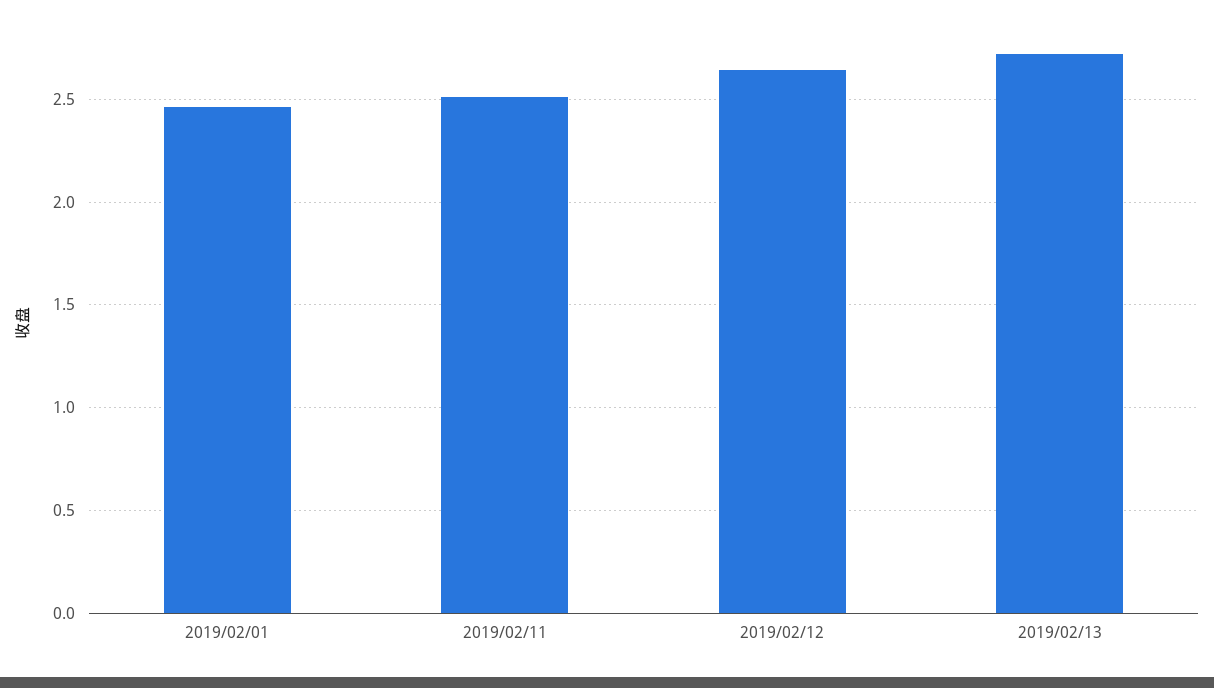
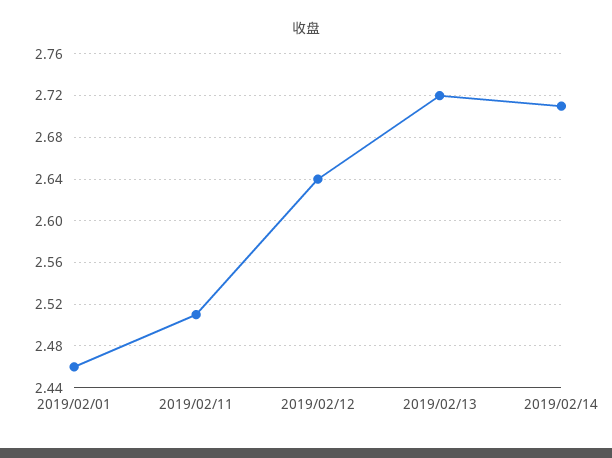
2019/02/14: none -> 2.71

